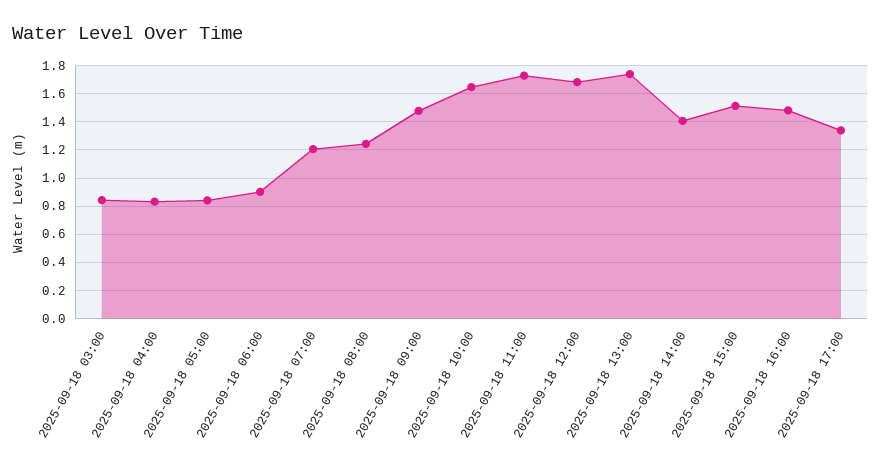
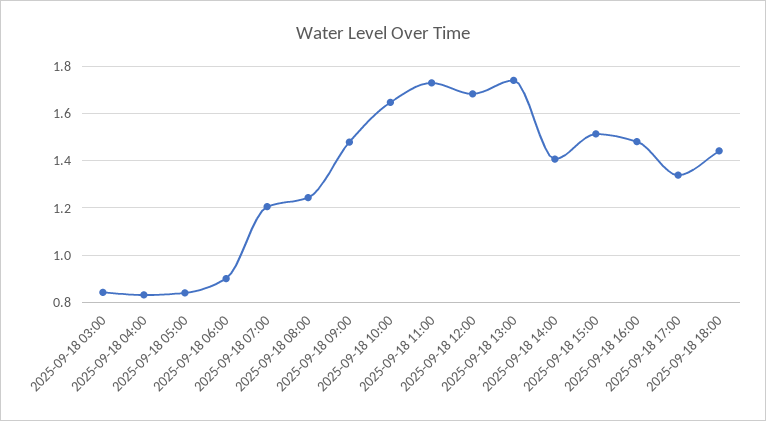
2025-09-18 18:00: none -> 1.45

